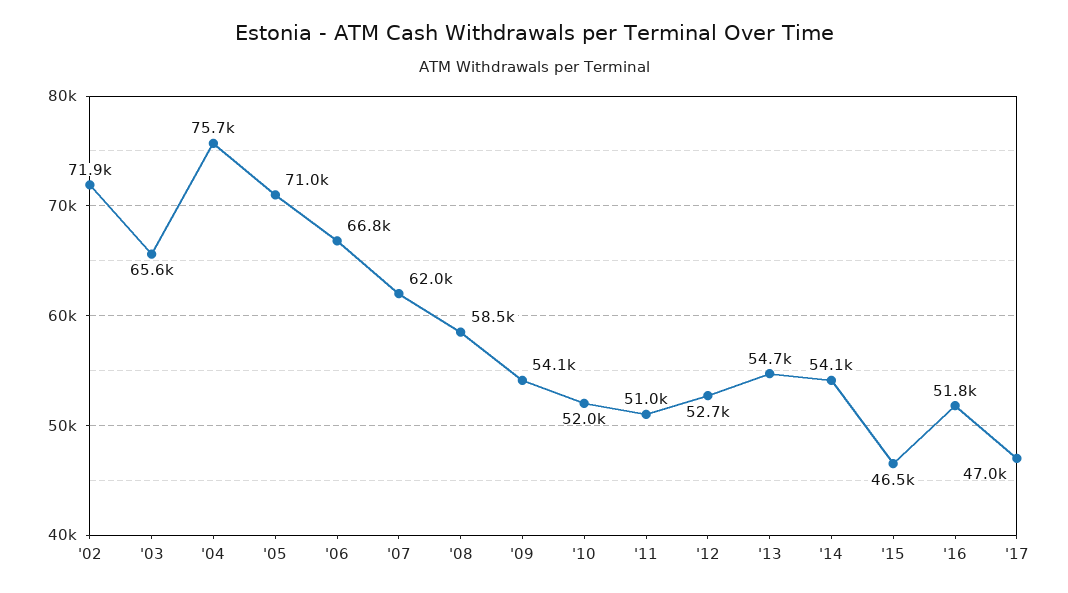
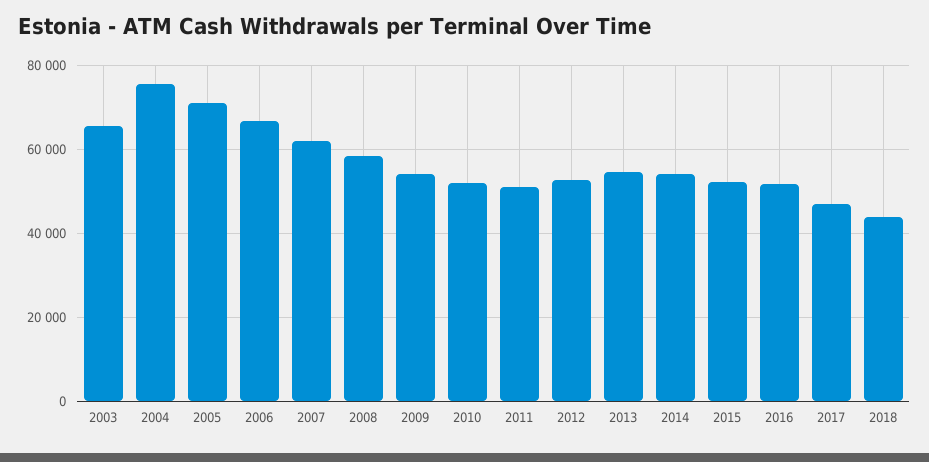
'02: 71900 -> none
'15: 46500 -> 52000
2018: none -> 44000

